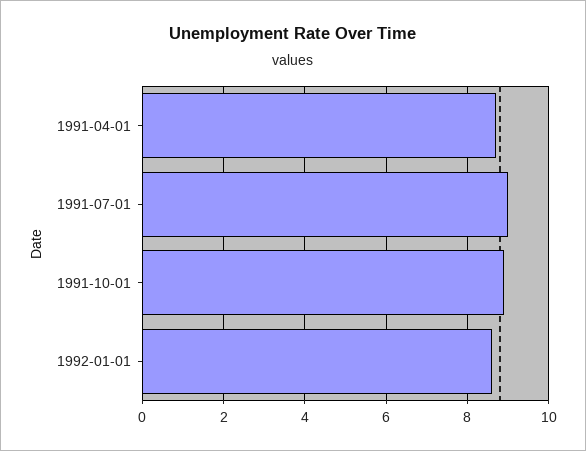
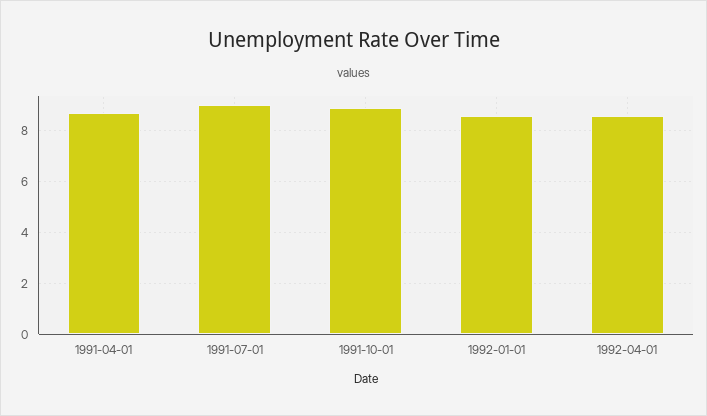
1992-04-01: none -> 8.5

